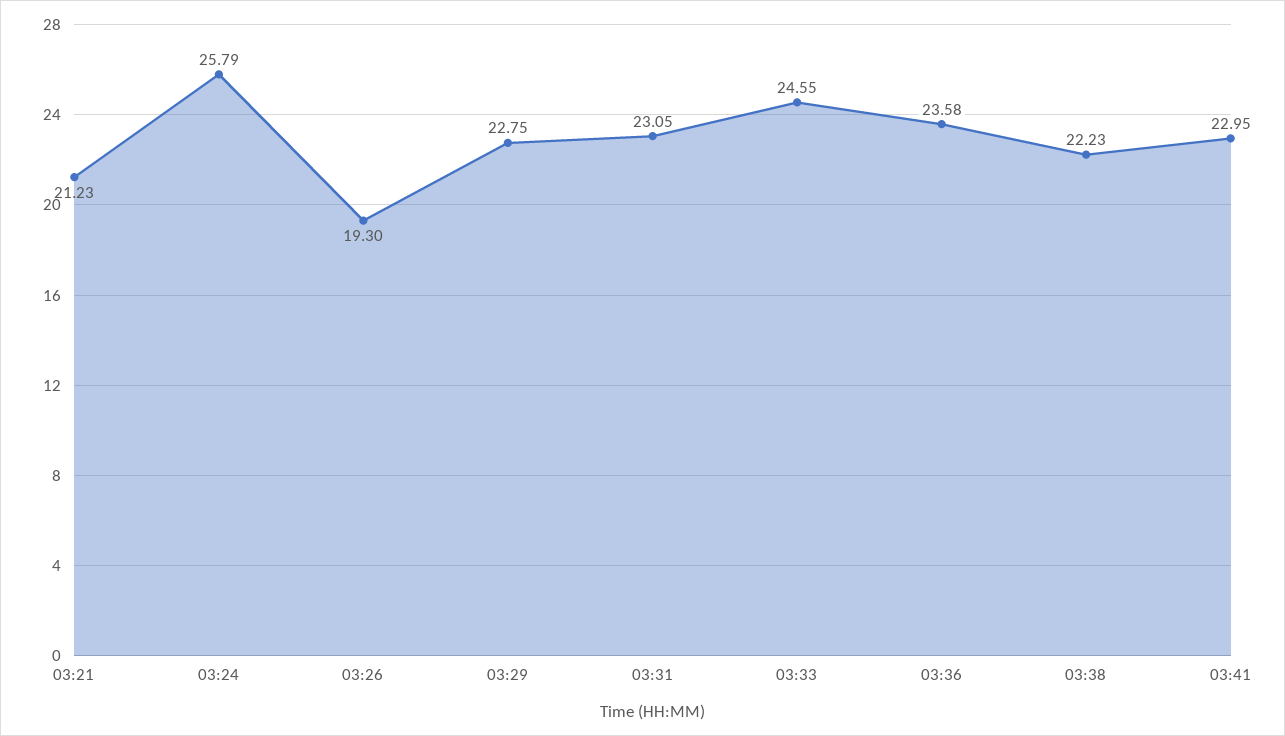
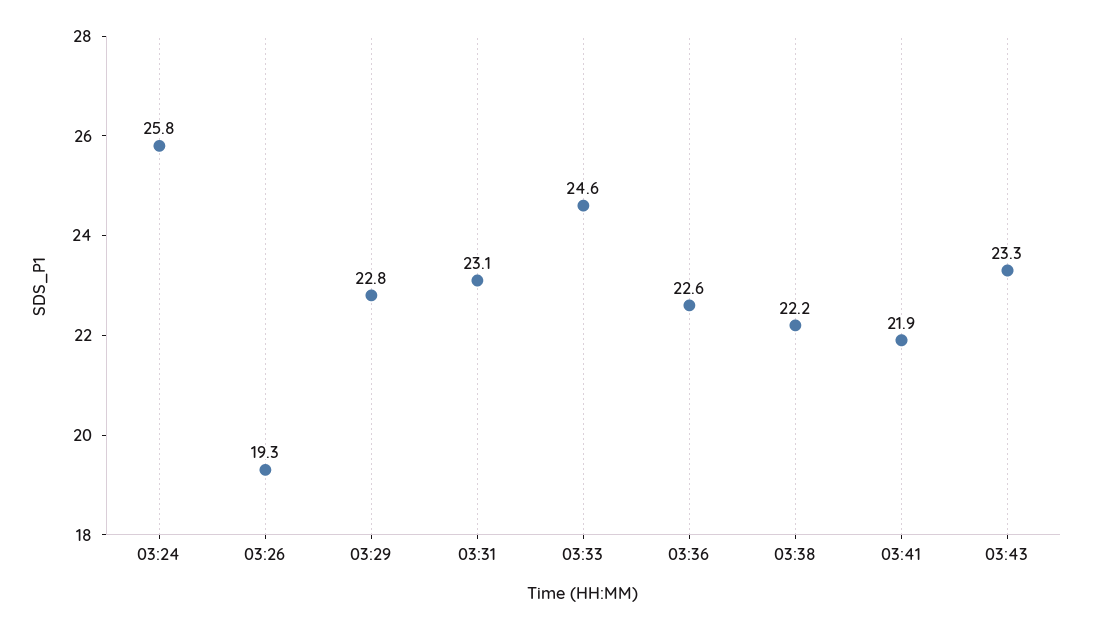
03:21: 21.23 -> none
03:36: 23.58 -> 22.6
03:41: 22.95 -> 21.9
03:43: none -> 23.3

